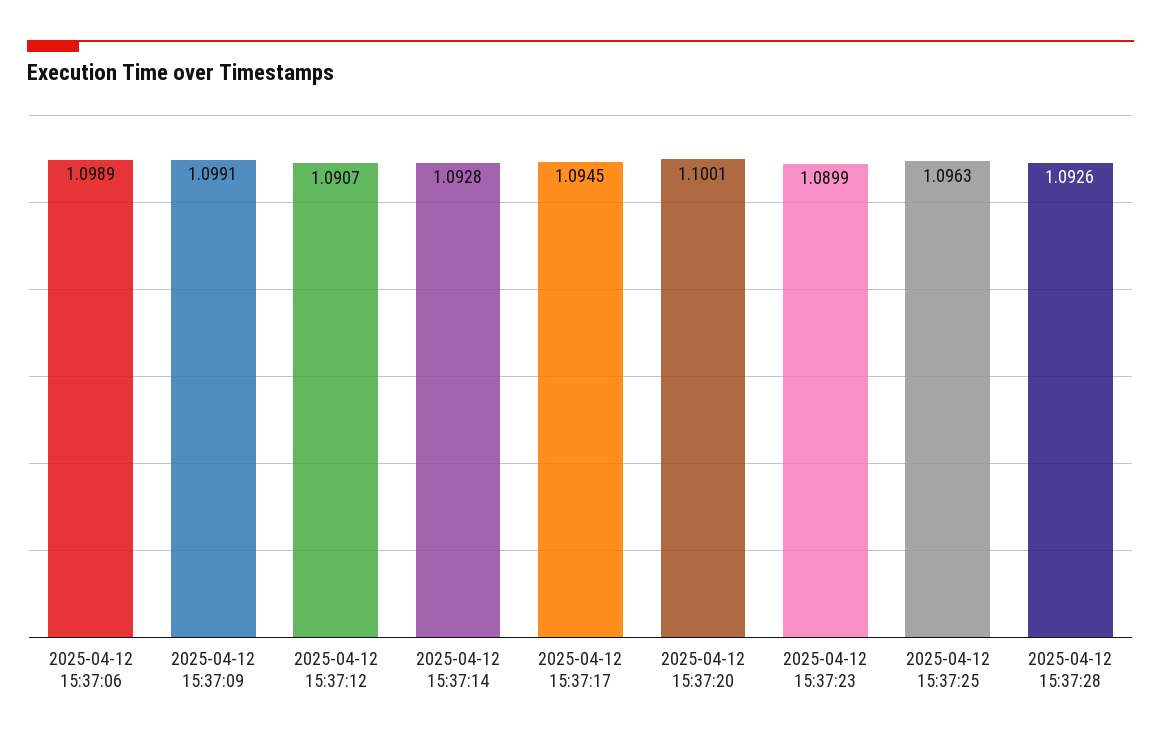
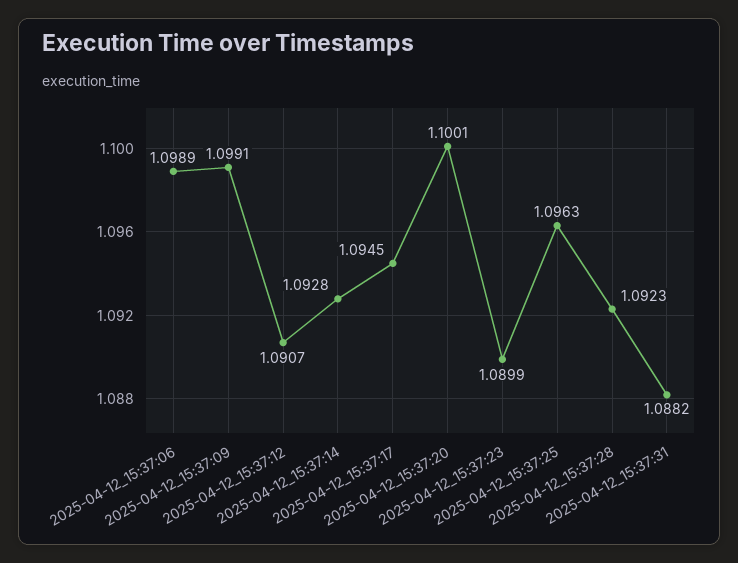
2025-04-12 15:37:28: 1.0926 -> 1.0923
2025-04-12_15:37:31: none -> 1.0882

